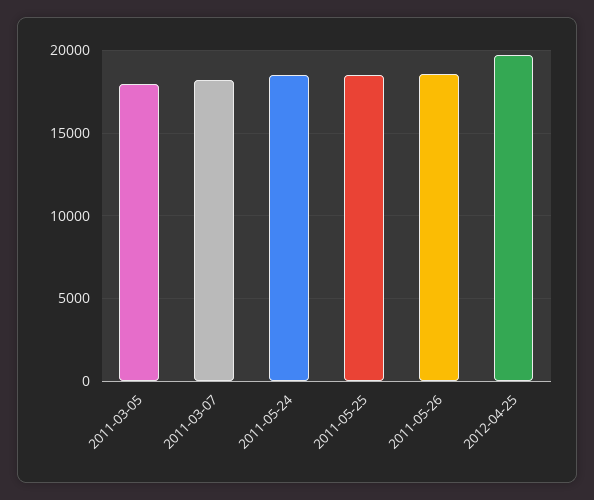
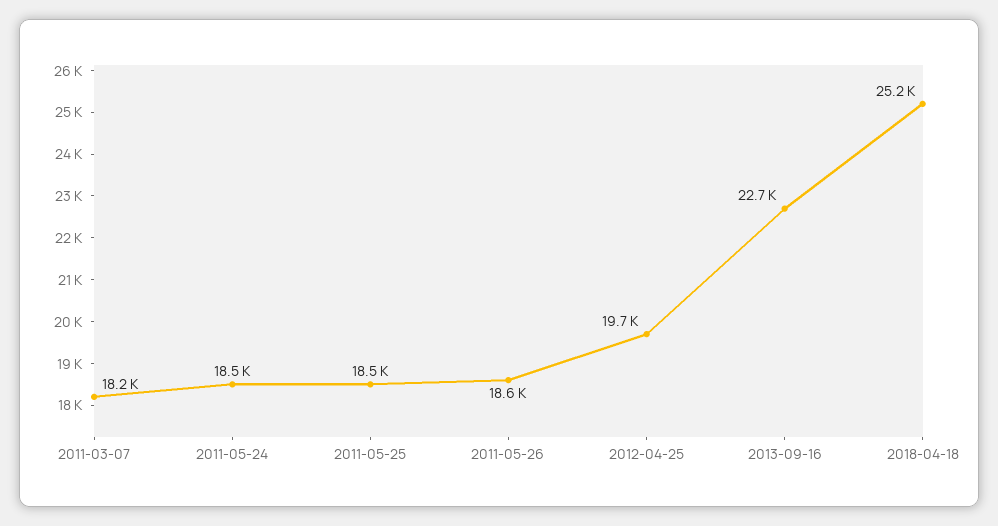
2011-03-05: 18000 -> none
2013-09-16: none -> 22700
2018-04-18: none -> 25200

